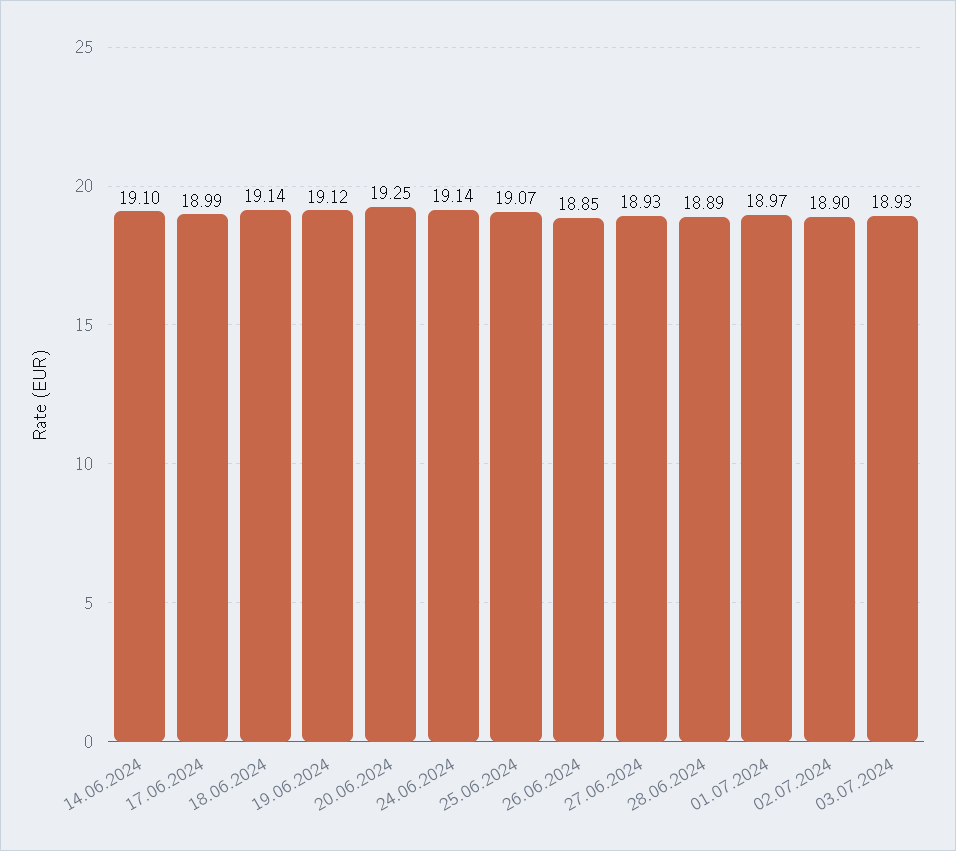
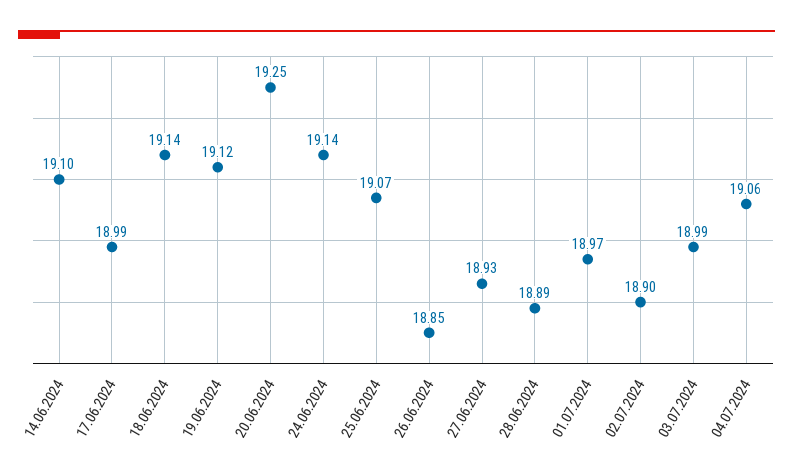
03.07.2024: 18.93 -> 18.99
04.07.2024: none -> 19.06

